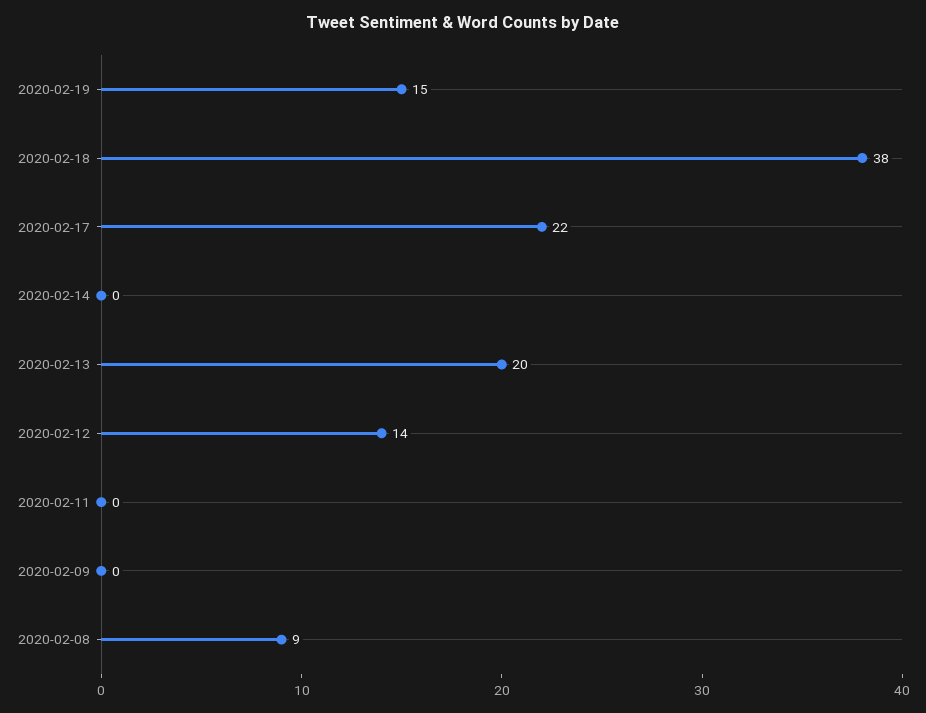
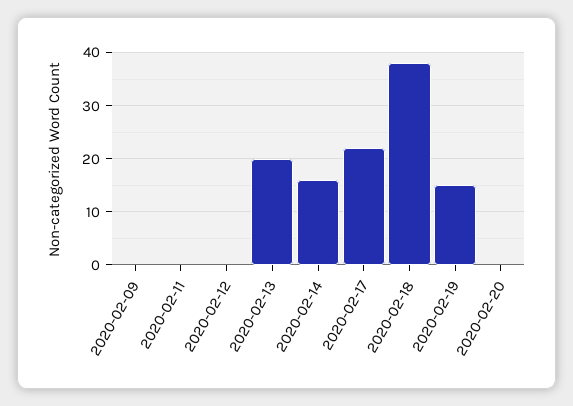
2020-02-14: 0 -> 15
2020-02-12: 14 -> 0
2020-02-08: 9 -> none
2020-02-20: none -> 0

